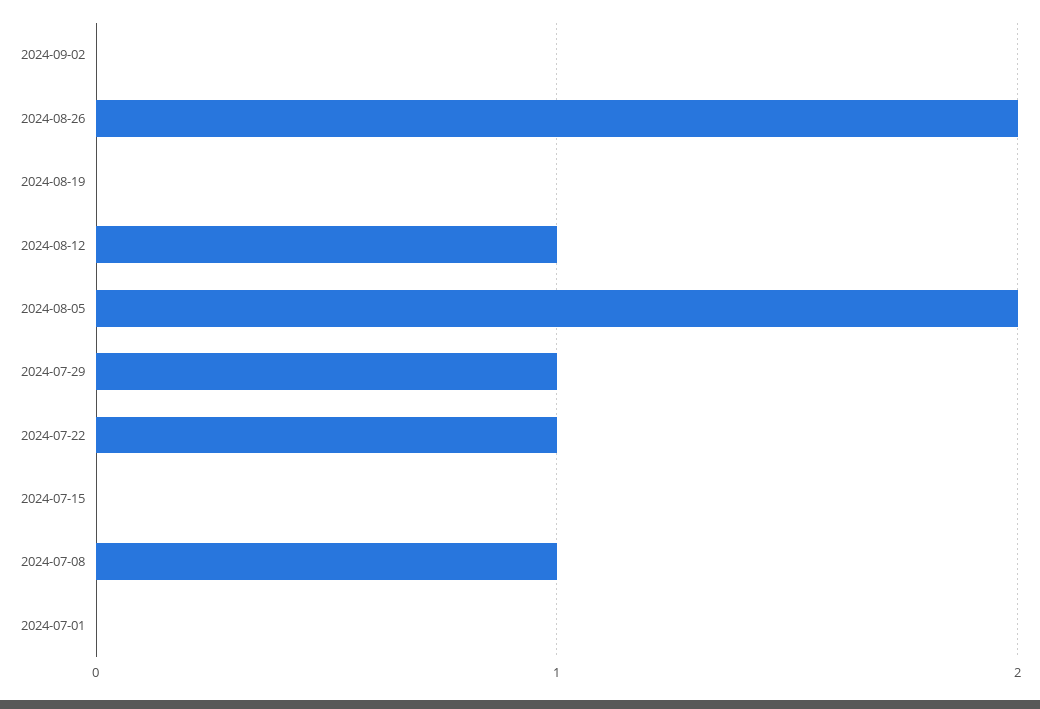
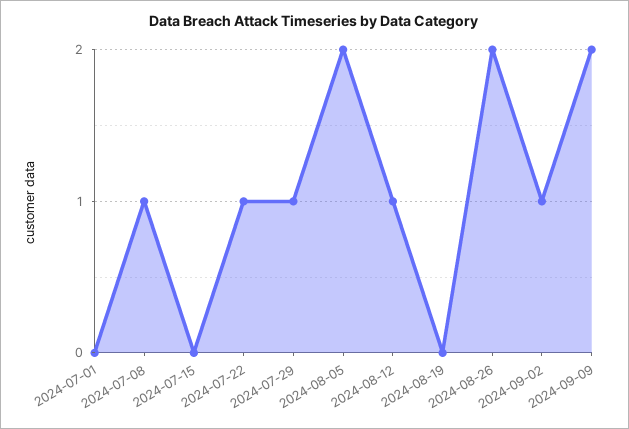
2024-09-02: 0 -> 1
2024-09-09: none -> 2

